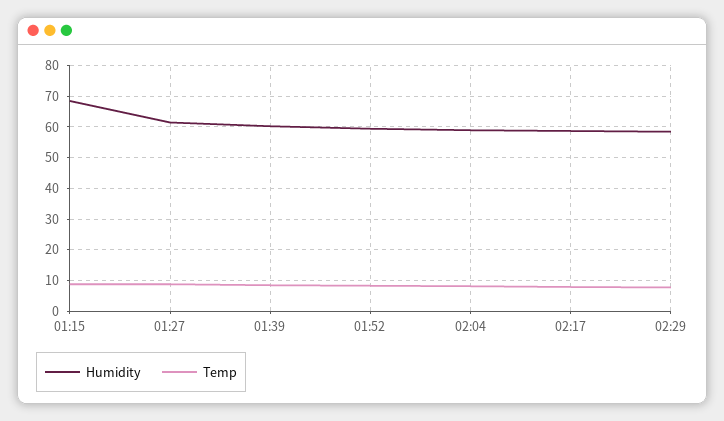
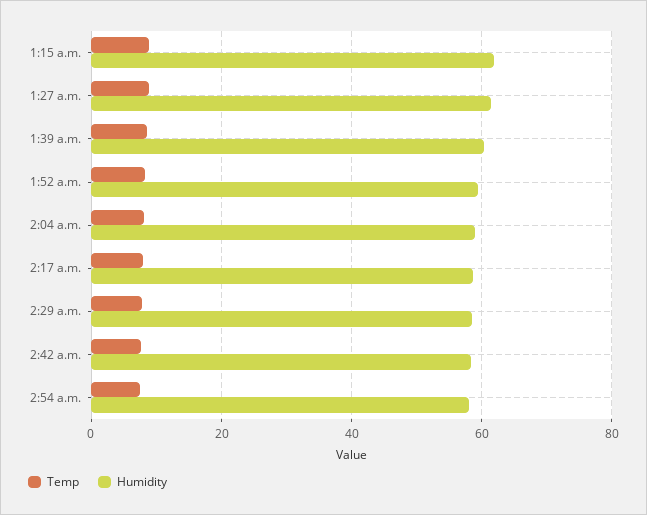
Humidity, 01:15: 68 -> 62
Temp, 2:42 a.m.: none -> 8
Humidity, 2:42 a.m.: none -> 58
Temp, 2:54 a.m.: none -> 8
Humidity, 2:54 a.m.: none -> 58

